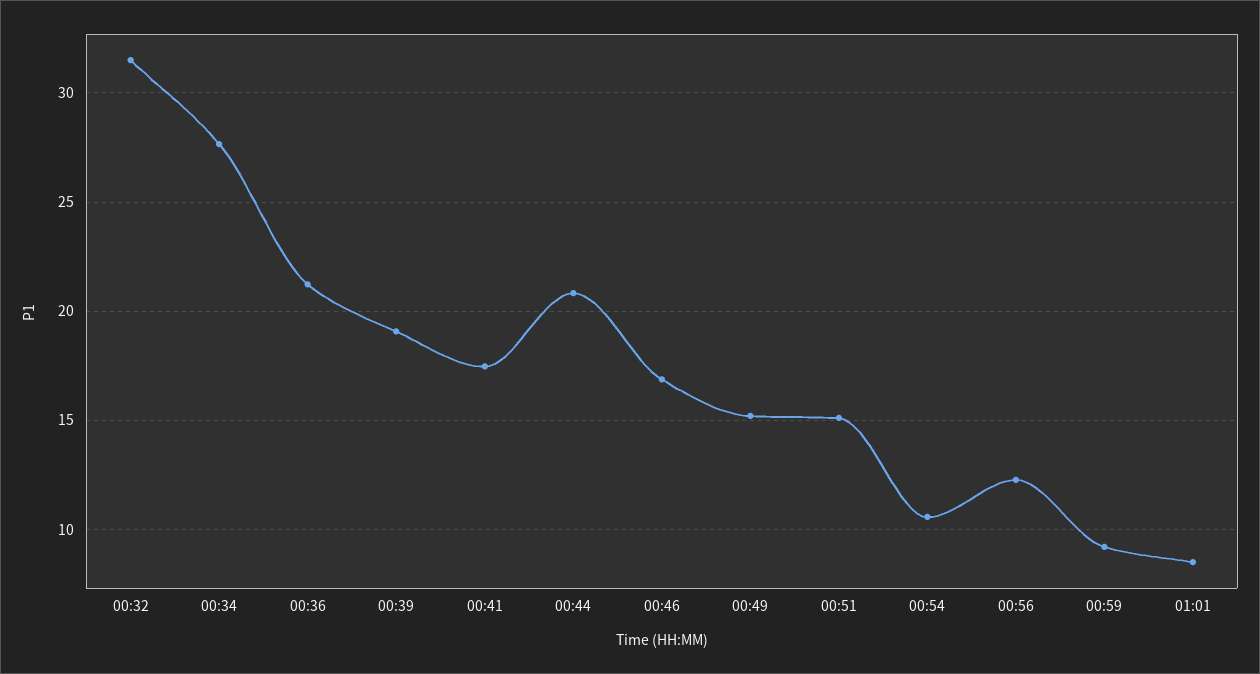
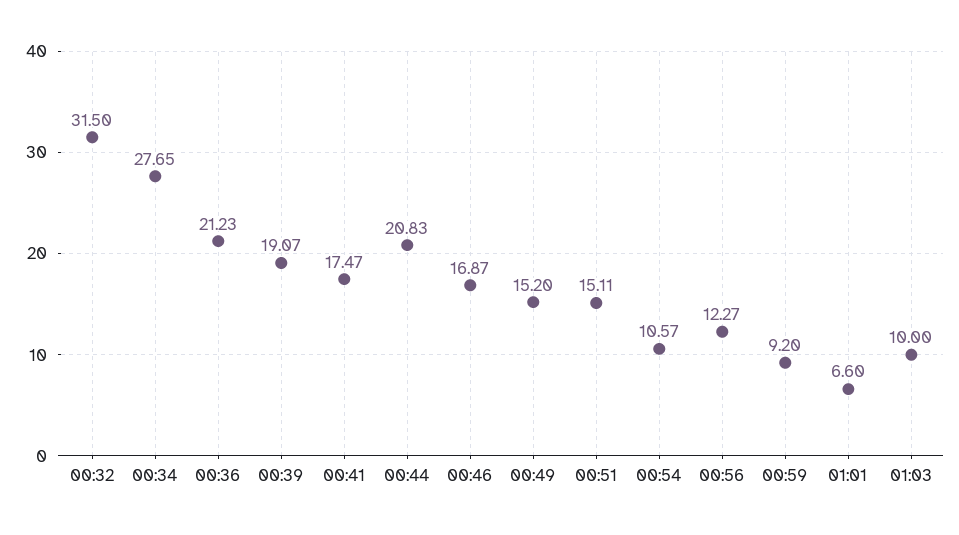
01:01: 8.5 -> 6.6
01:03: none -> 10

